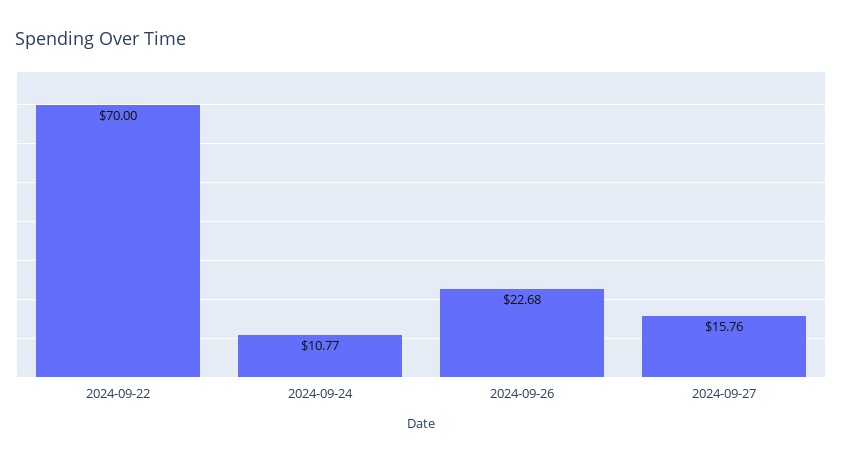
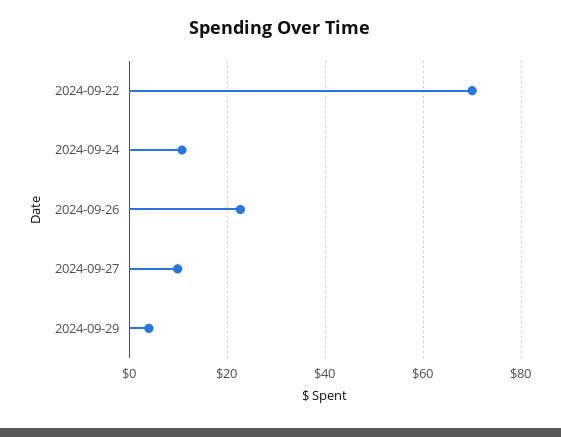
2024-09-27: 15.76 -> 10
2024-09-29: none -> 4

